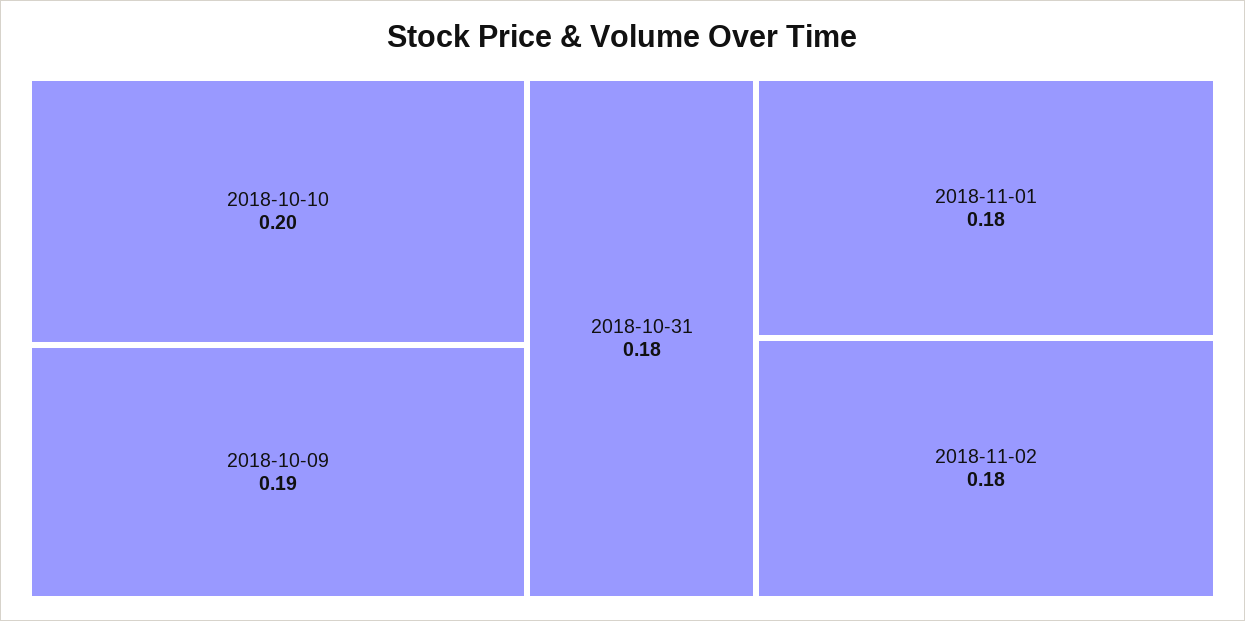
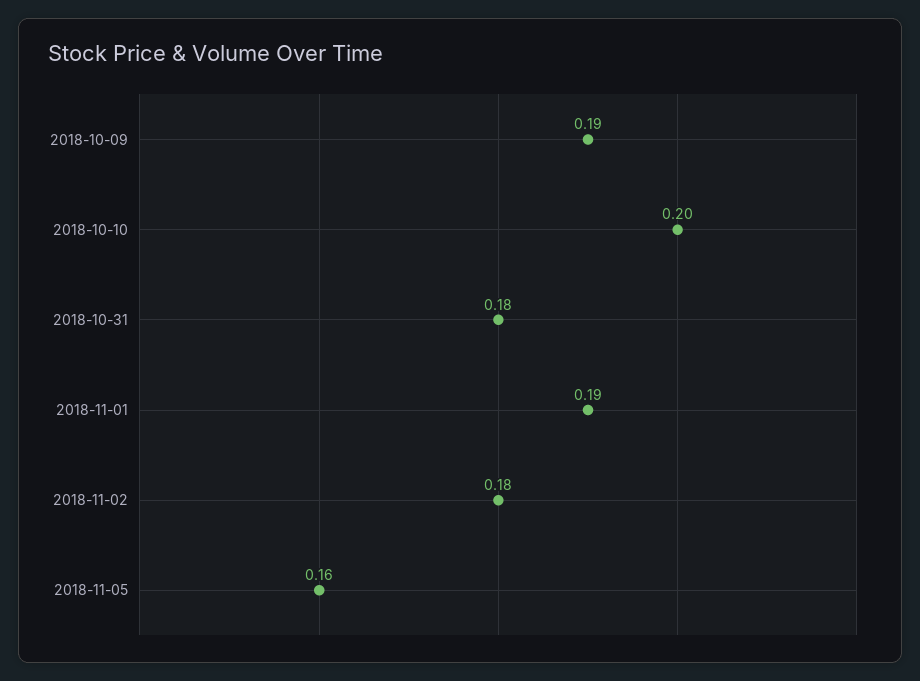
2018-11-01: 0.18 -> 0.19
2018-11-05: none -> 0.16

